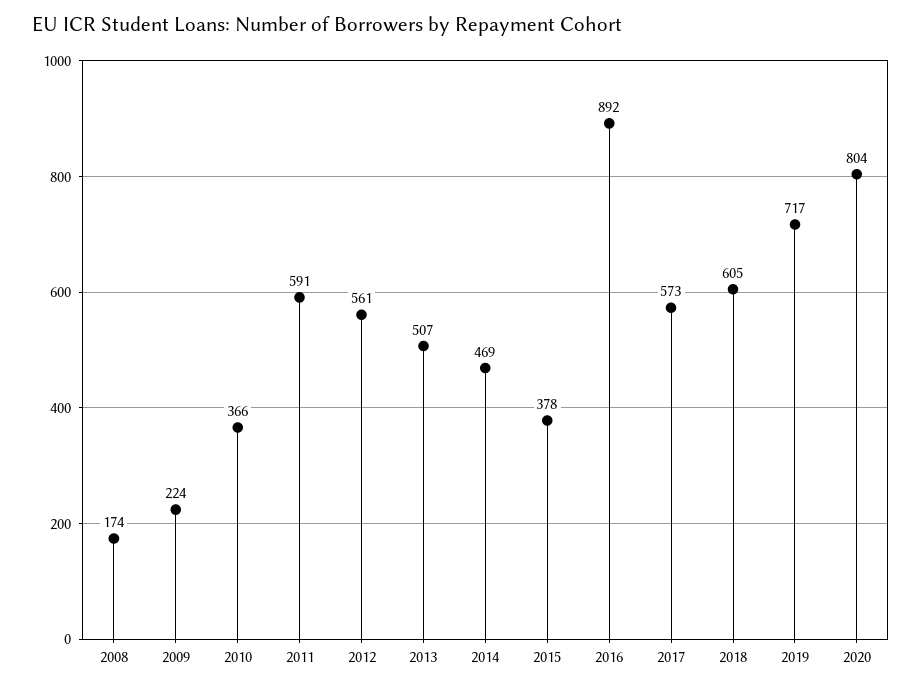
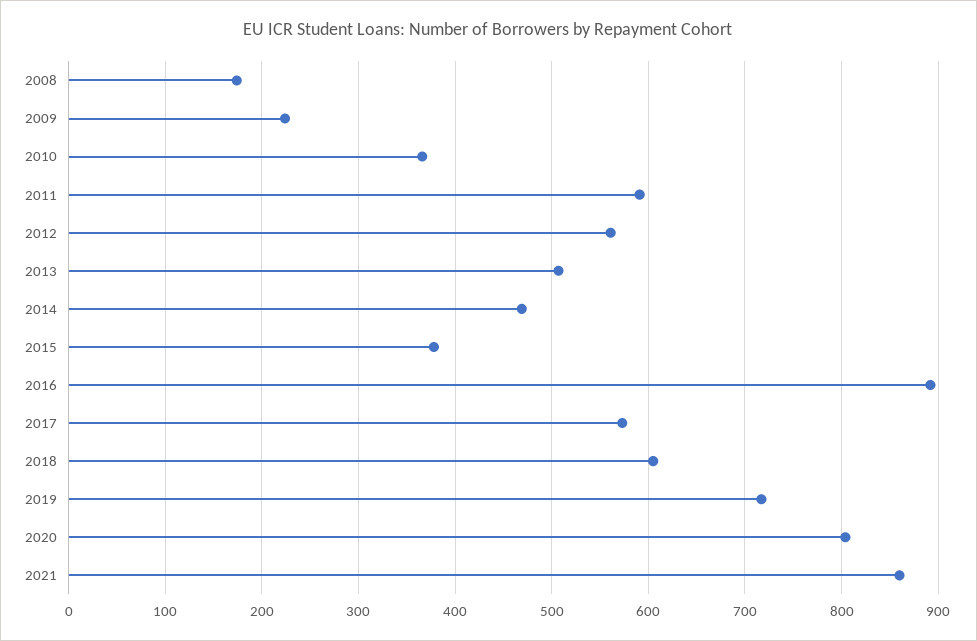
2021: none -> 860

